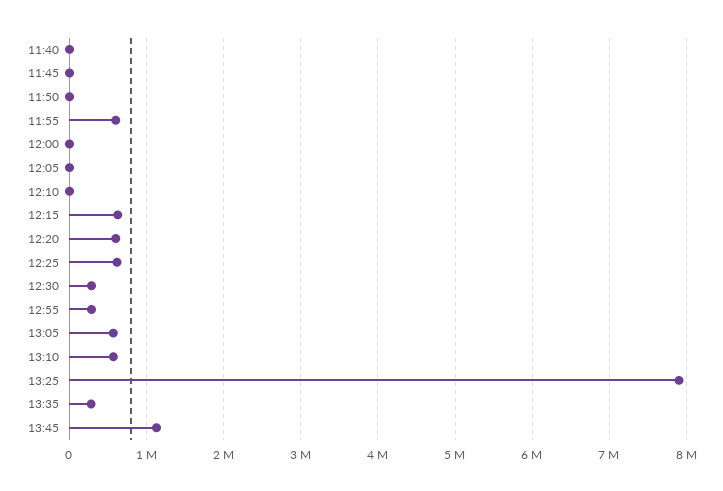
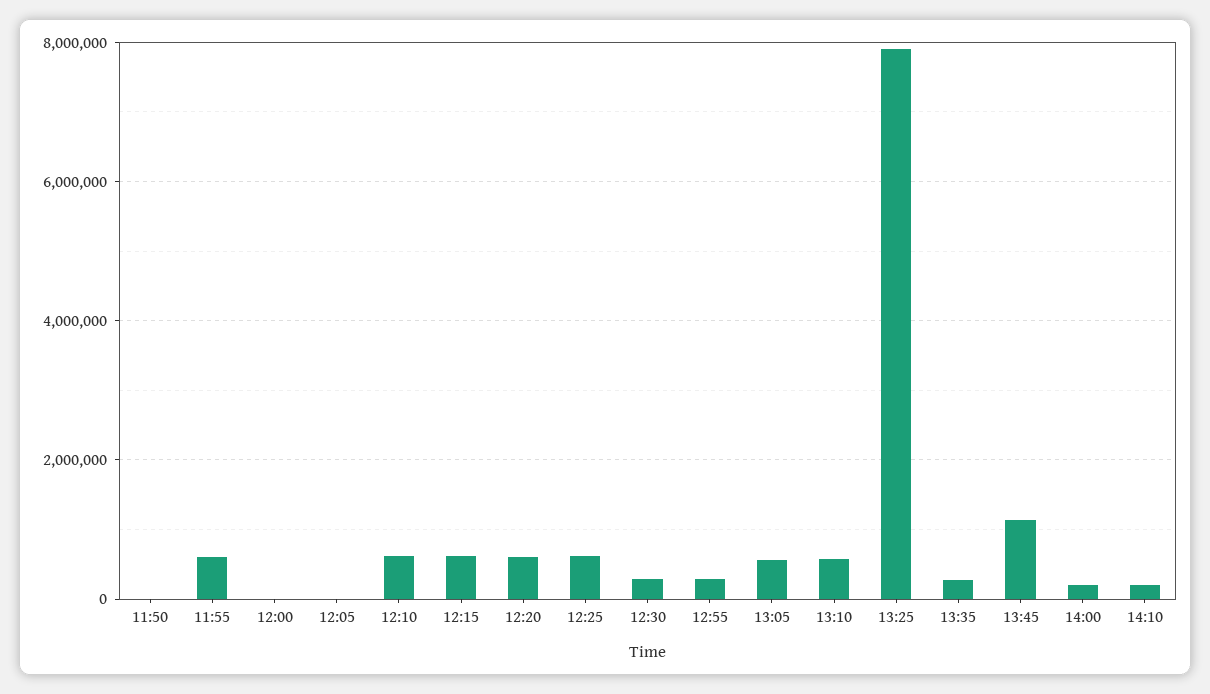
11:40: 0 -> none
11:45: 0 -> none
12:10: 0 -> 600000
14:00: none -> 200000
14:10: none -> 200000

